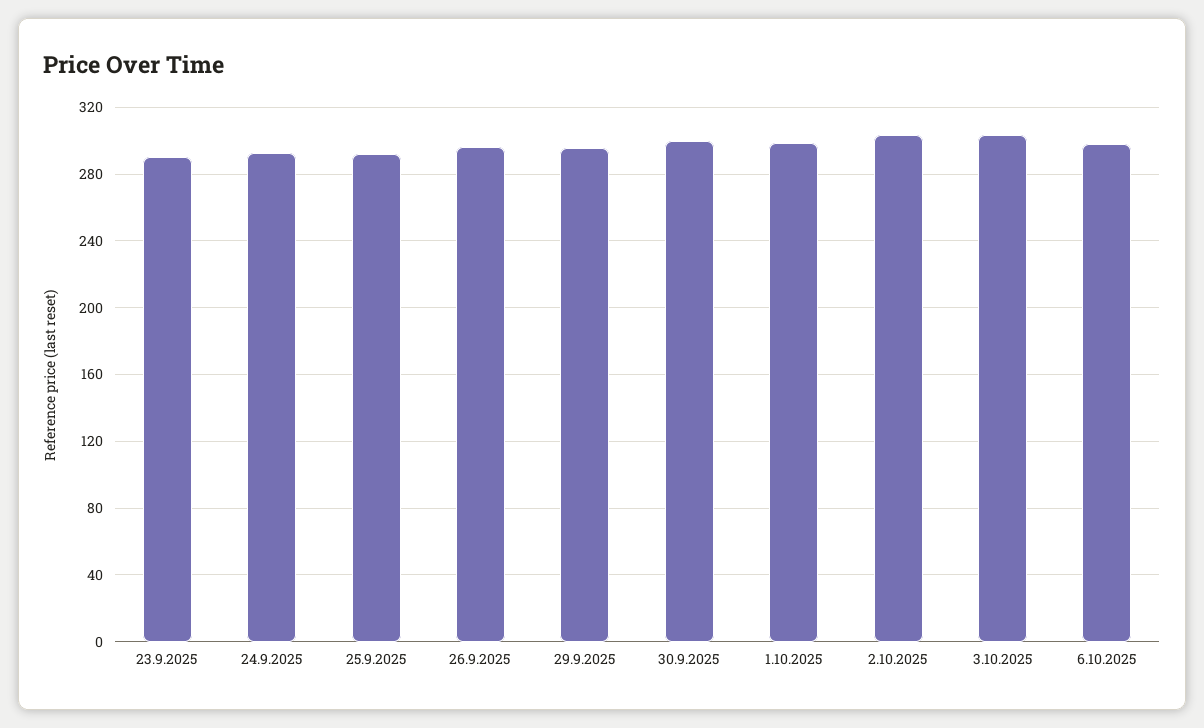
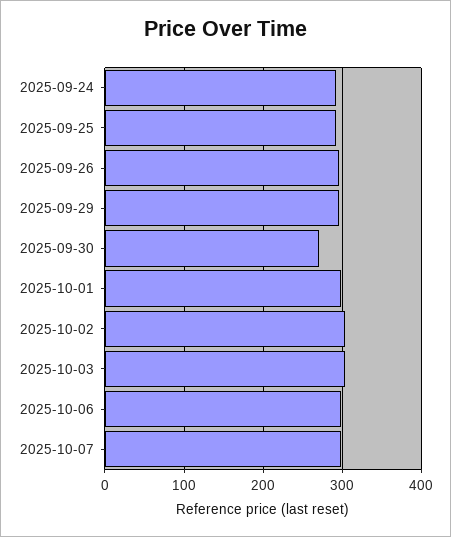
23.9.2025: 290 -> none
30.9.2025: 300 -> 270
2025-10-07: none -> 300

